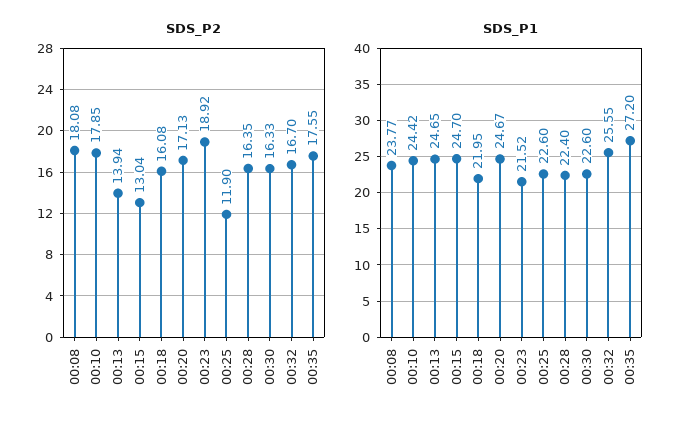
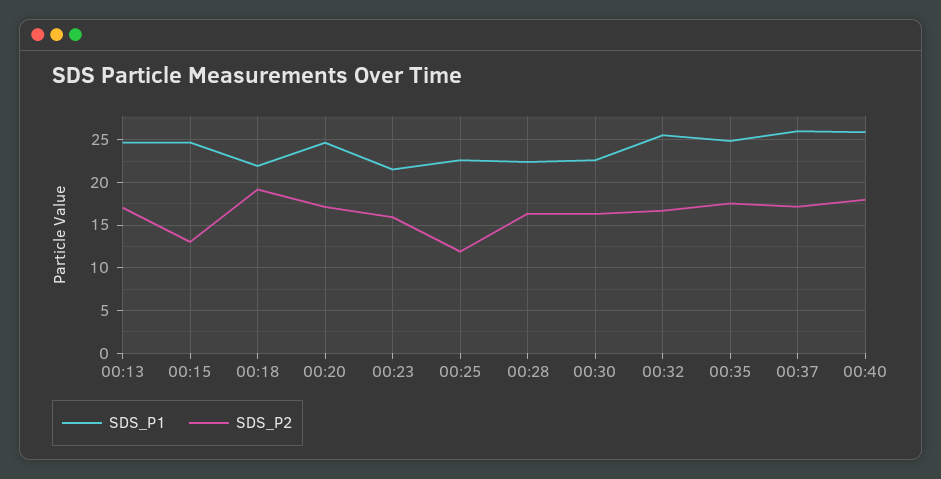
SDS_P2, 00:08: 18.08 -> none
SDS_P2, 00:10: 17.85 -> none
SDS_P2, 00:13: 13.94 -> 17
SDS_P2, 00:18: 16.08 -> 19
SDS_P2, 00:23: 18.92 -> 16
SDS_P1, 00:08: 23.77 -> none
SDS_P1, 00:10: 24.42 -> none
SDS_P1, 00:35: 27.2 -> 25
SDS_P1, 00:37: none -> 26
SDS_P2, 00:37: none -> 17
SDS_P1, 00:40: none -> 26
SDS_P2, 00:40: none -> 18

